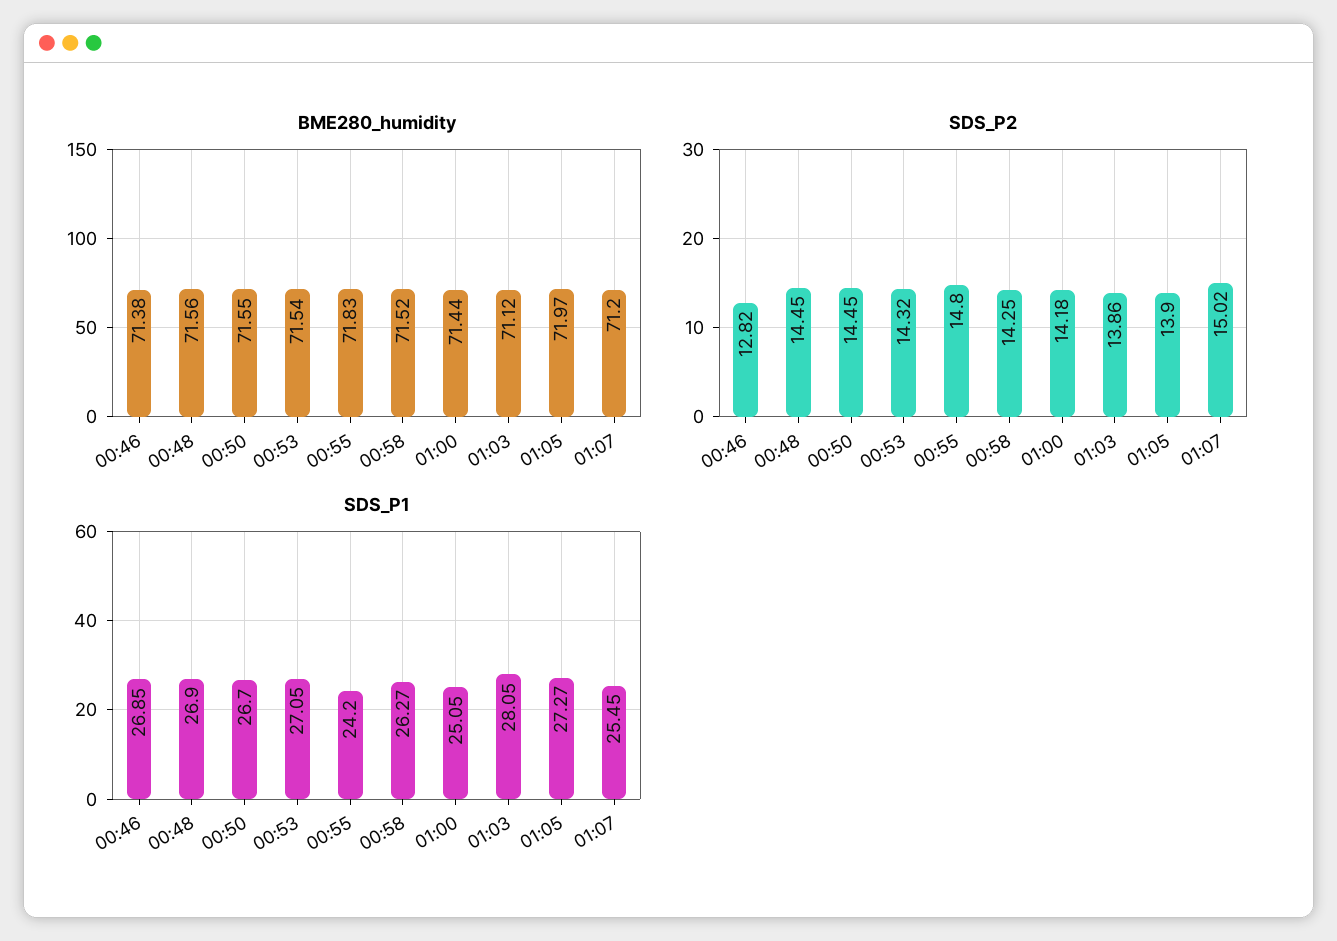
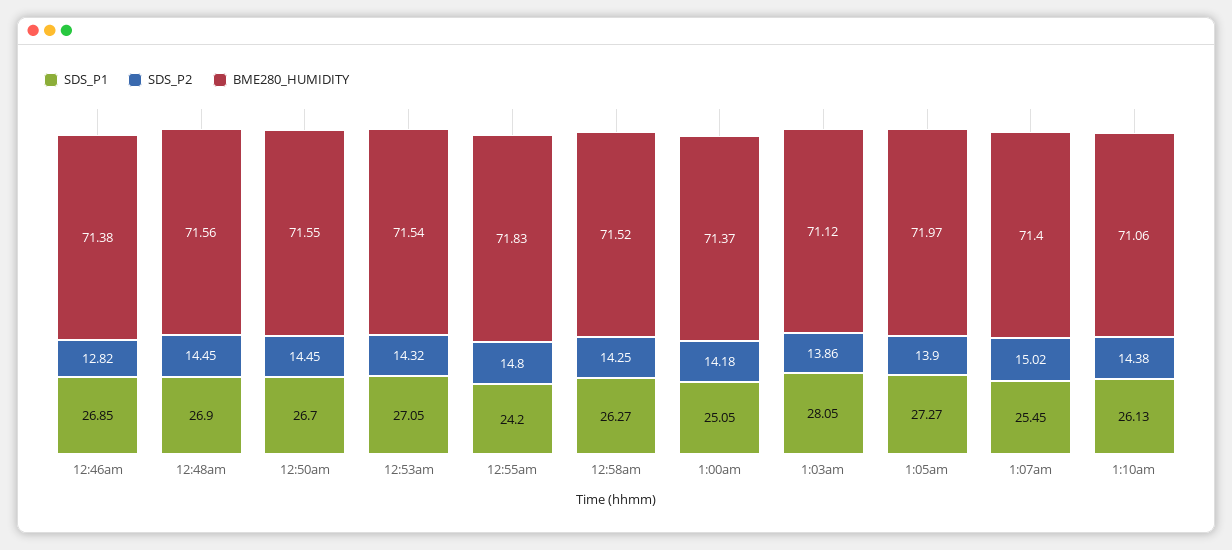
BME280_humidity, 01:00: 71.44 -> 71.37
BME280_humidity, 01:07: 71.2 -> 71.4
SDS_P1, 1:10am: none -> 26.13
SDS_P2, 1:10am: none -> 14.38
BME280_humidity, 1:10am: none -> 71.06

